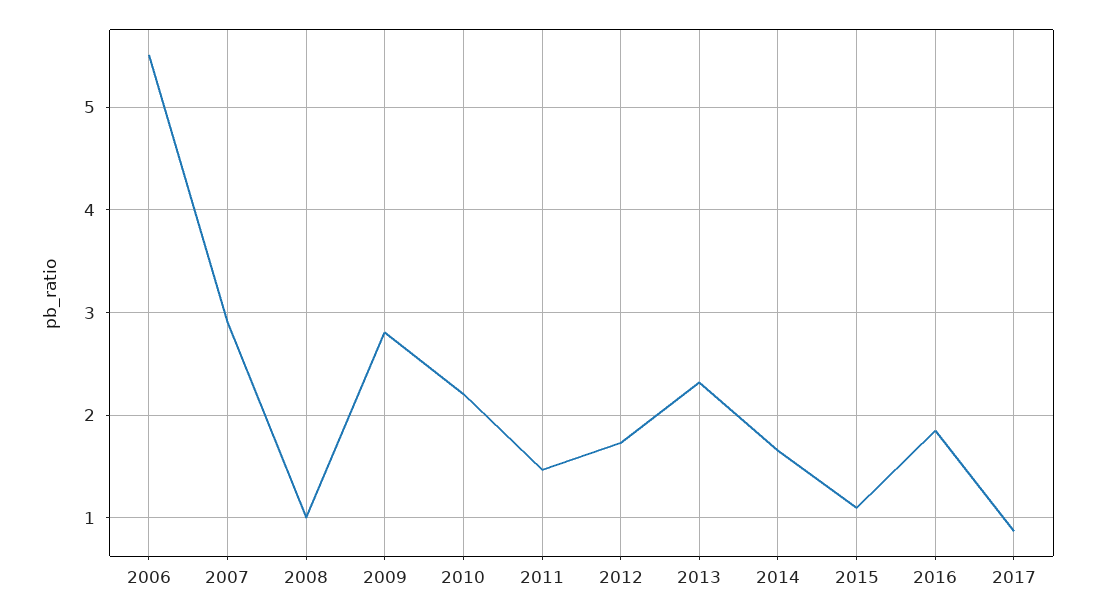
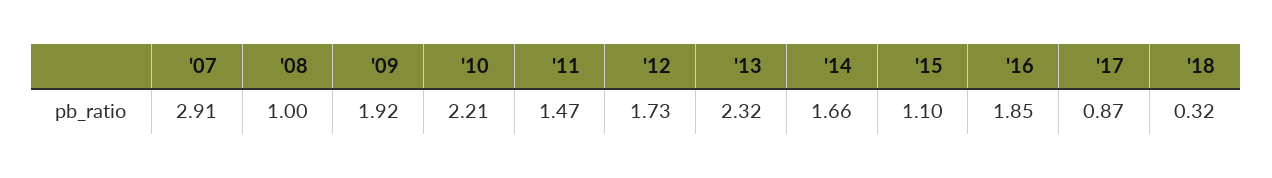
2006: 5.5 -> none
2009: 2.8 -> 1.92
'18: none -> 0.32

